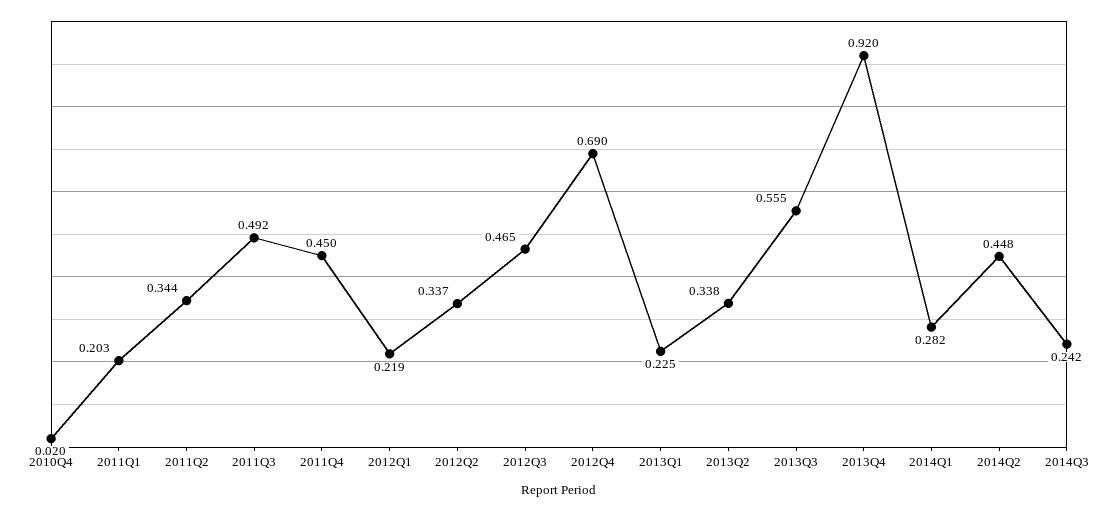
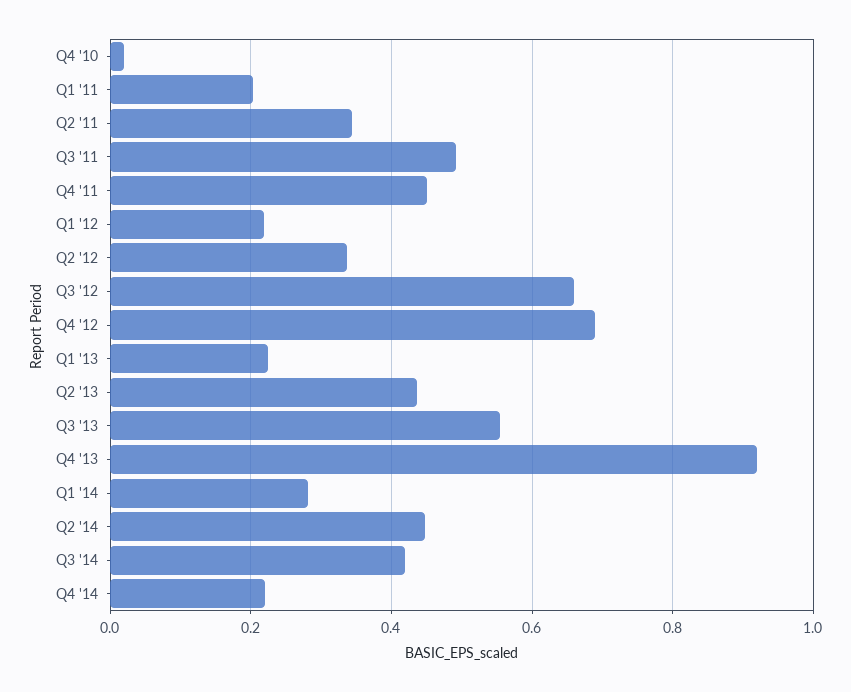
2012Q3: 0.465 -> 0.66
2013Q2: 0.338 -> 0.44
2014Q3: 0.242 -> 0.42
Q4 '14: none -> 0.22

